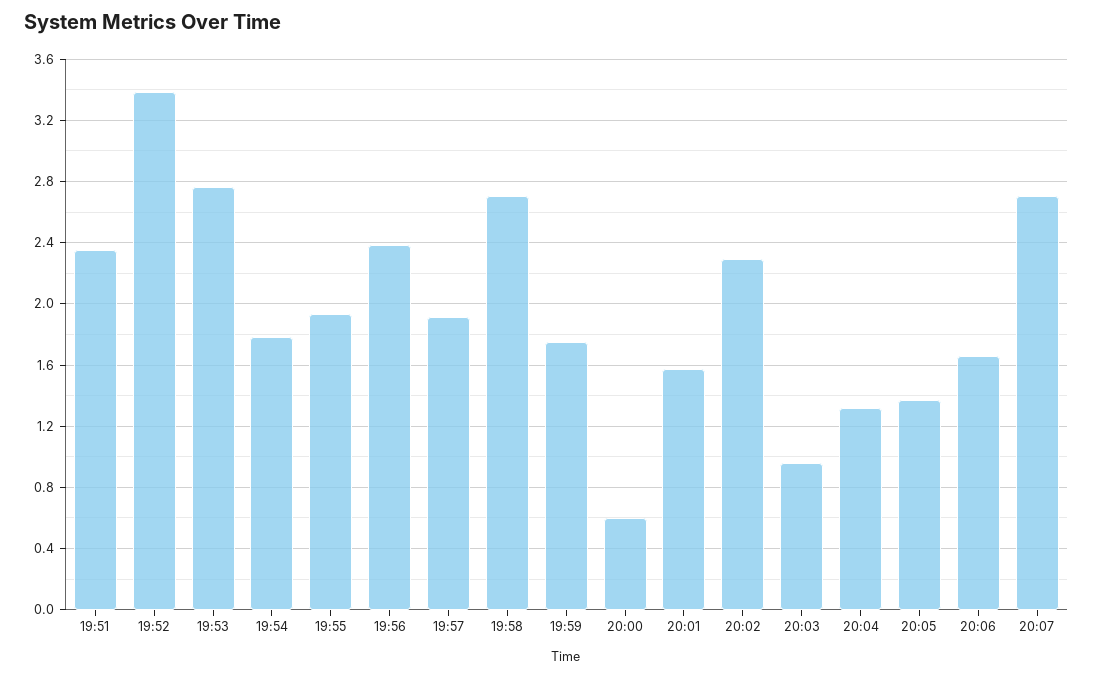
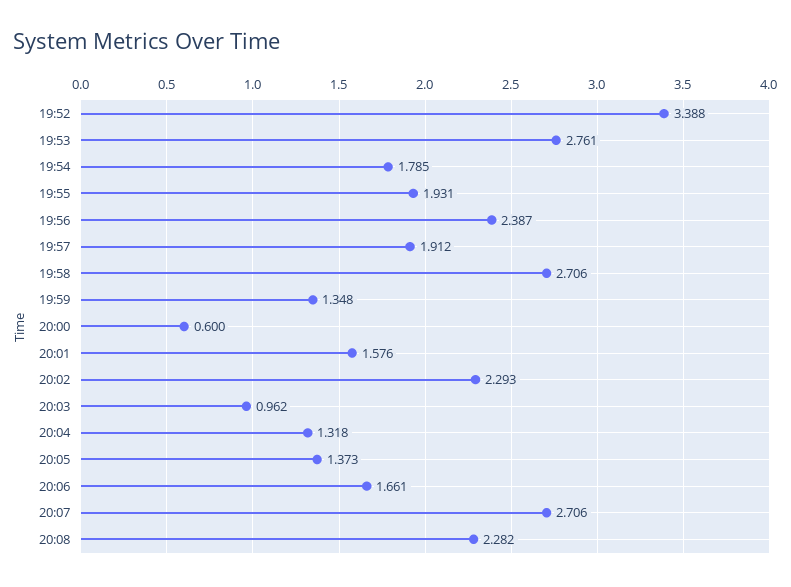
19:51: 2.35 -> none
19:59: 1.75 -> 1.348
20:08: none -> 2.282

